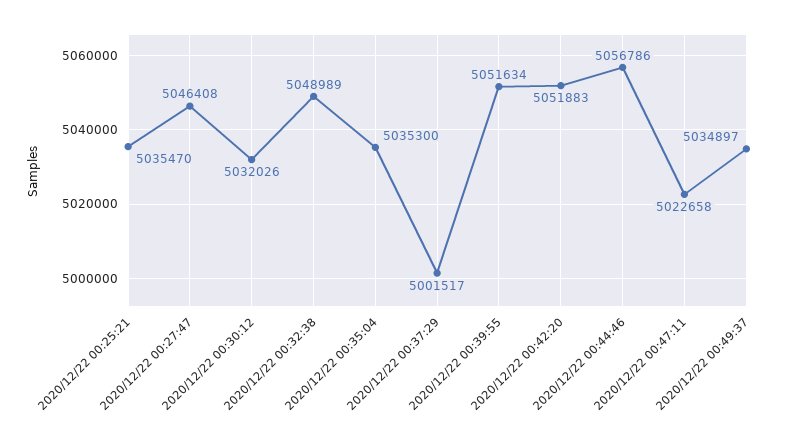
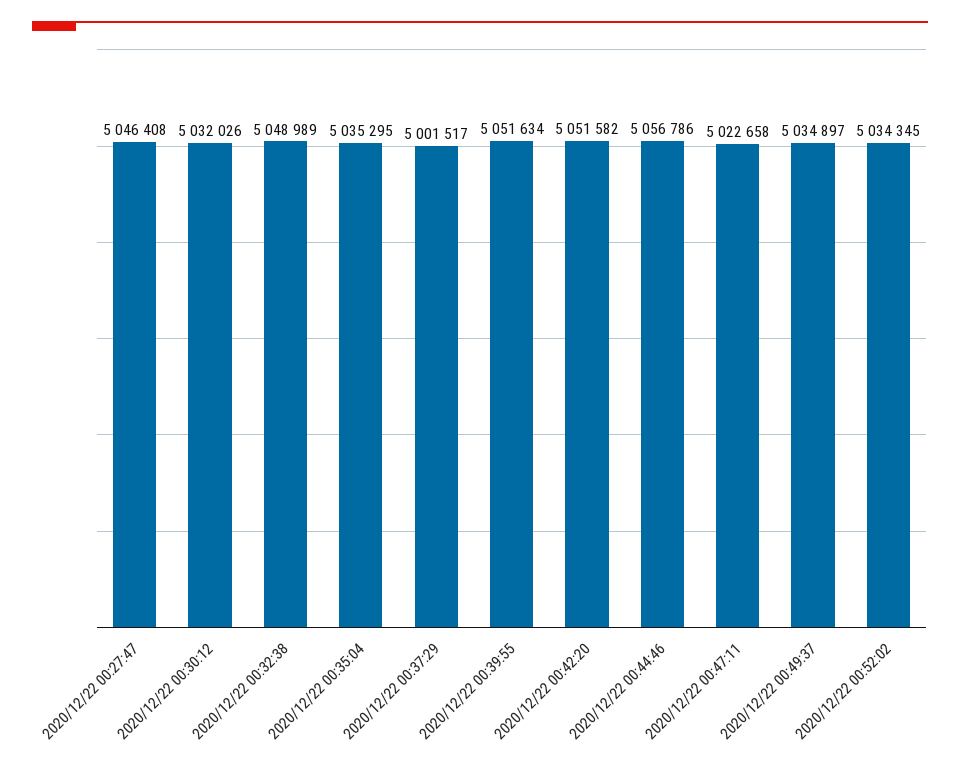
2020/12/22 00:25:21: 5035470 -> none
2020/12/22 00:35:04: 5035300 -> 5035295
2020/12/22 00:42:20: 5051883 -> 5051582
2020/12/22 00:52:02: none -> 5034345

